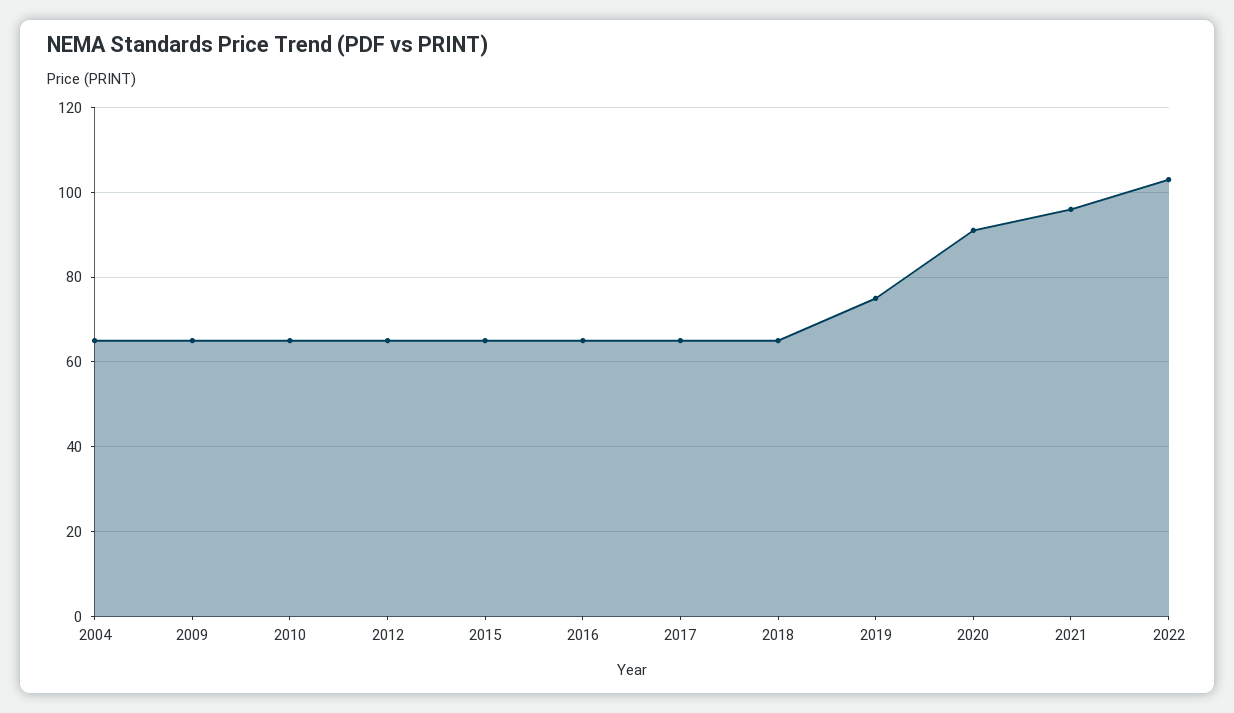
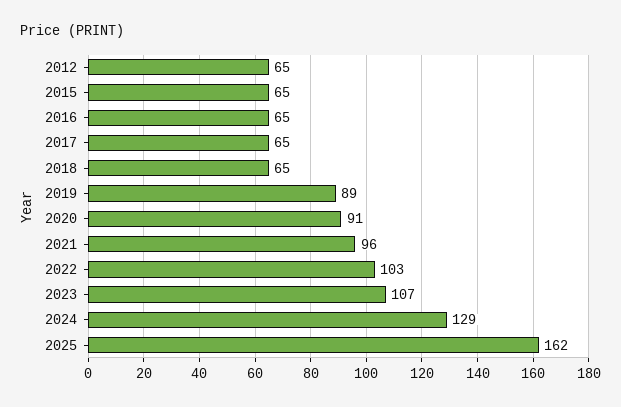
2004: 65 -> none
2009: 65 -> none
2010: 65 -> none
2019: 75 -> 89
2023: none -> 107
2024: none -> 129
2025: none -> 162

